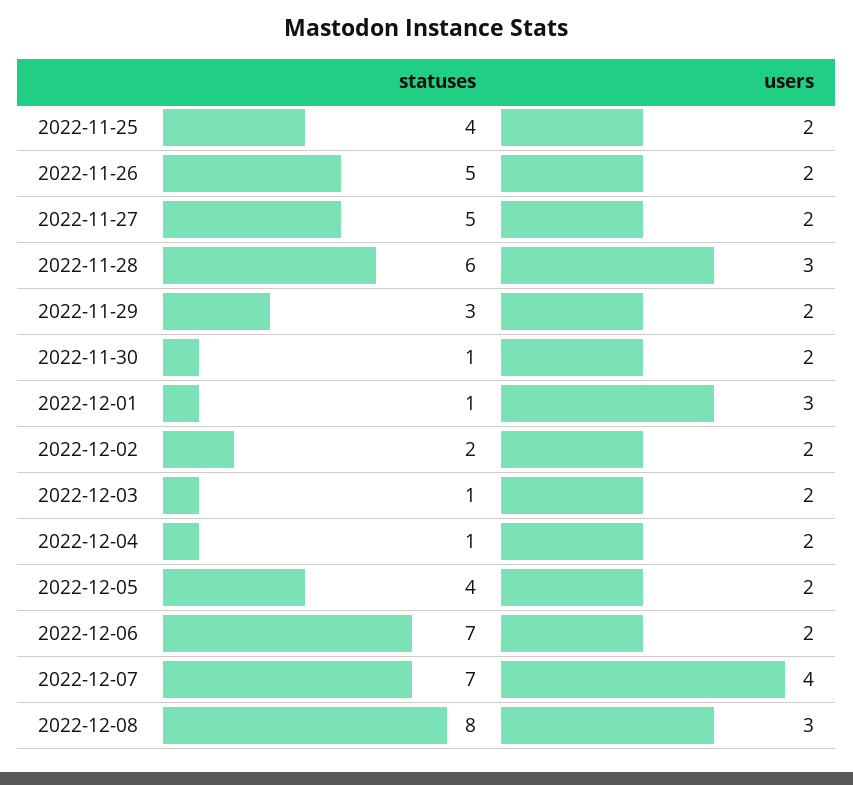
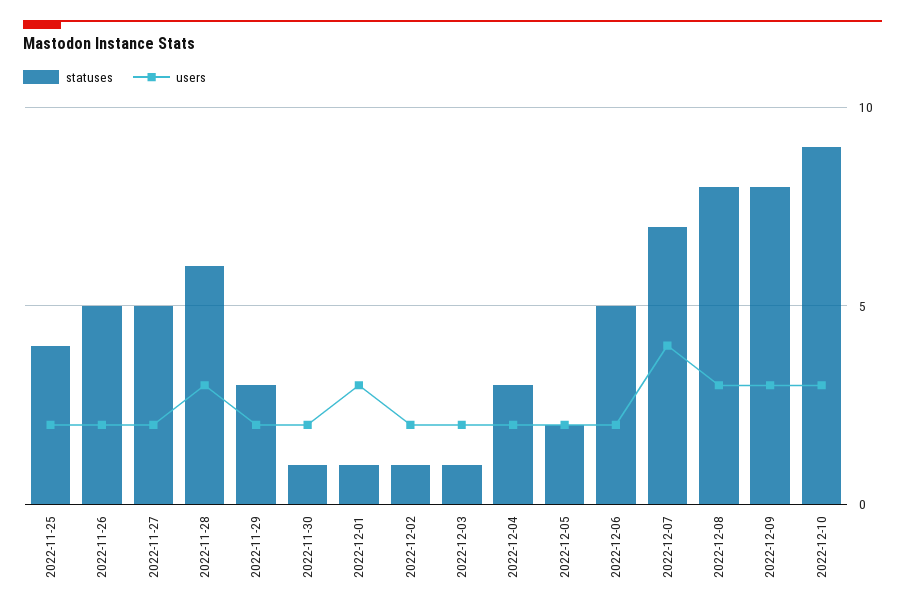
statuses, 2022-12-02: 2 -> 1
statuses, 2022-12-04: 1 -> 3
statuses, 2022-12-05: 4 -> 2
statuses, 2022-12-06: 7 -> 5
statuses, 2022-12-09: none -> 8
users, 2022-12-09: none -> 3
statuses, 2022-12-10: none -> 9
users, 2022-12-10: none -> 3

